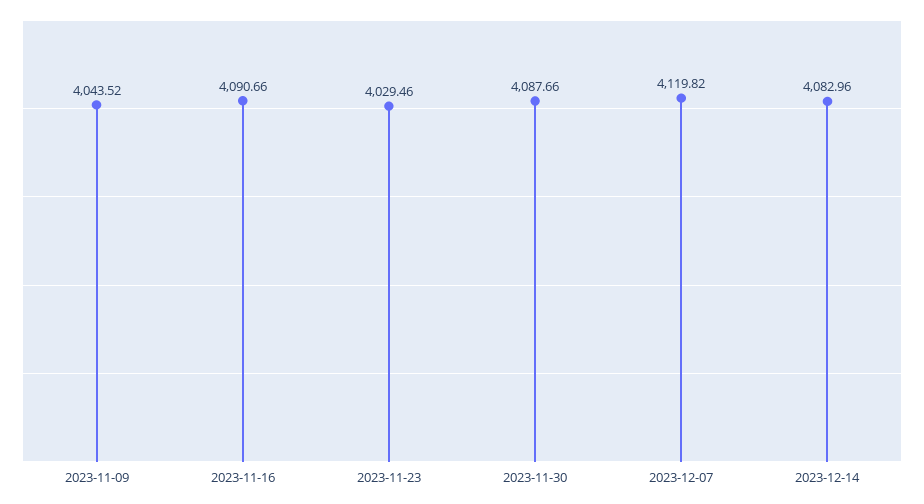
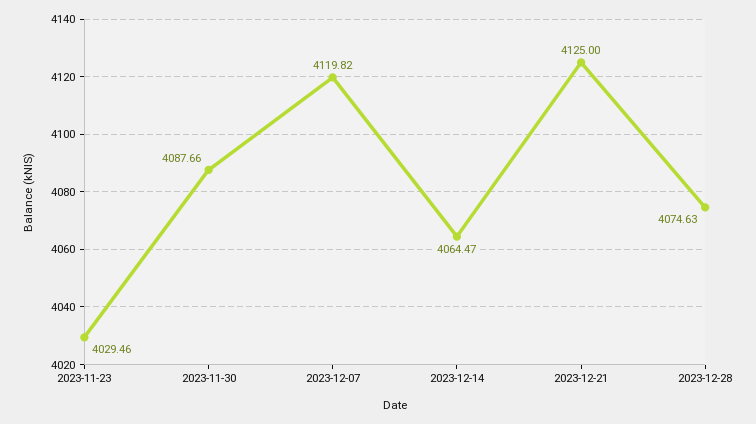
2023-11-09: 4043.52 -> none
2023-11-16: 4090.66 -> none
2023-12-14: 4082.96 -> 4064.47
2023-12-21: none -> 4125
2023-12-28: none -> 4074.63

